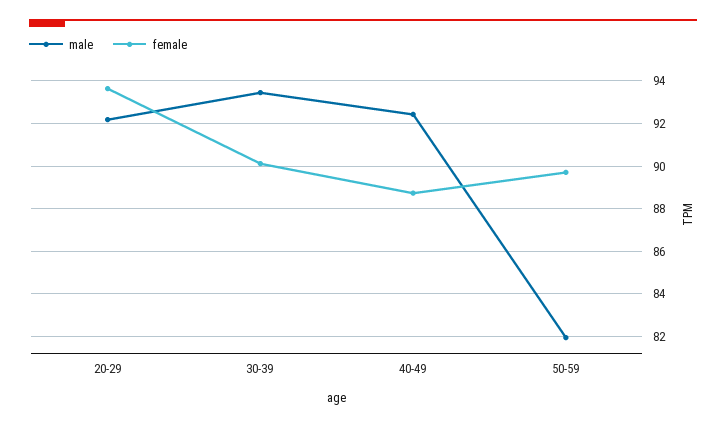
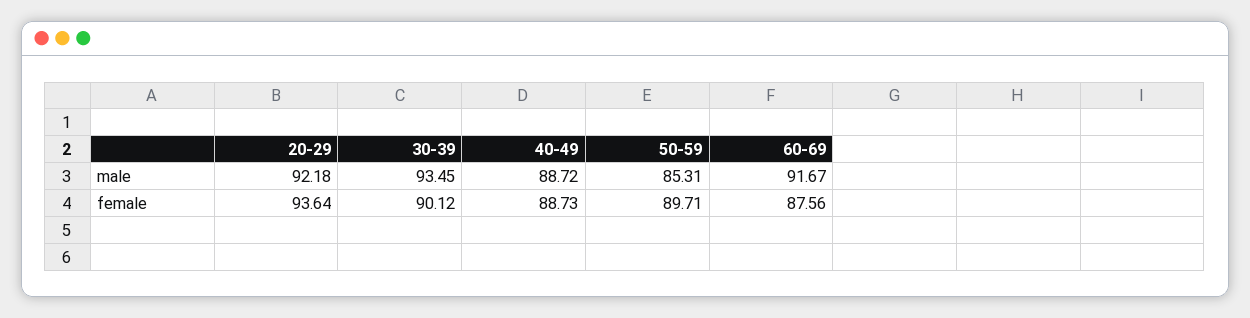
male, 40-49: 92.5 -> 88.72
male, 50-59: 82 -> 85.31
male, 60-69: none -> 91.67
female, 60-69: none -> 87.56

